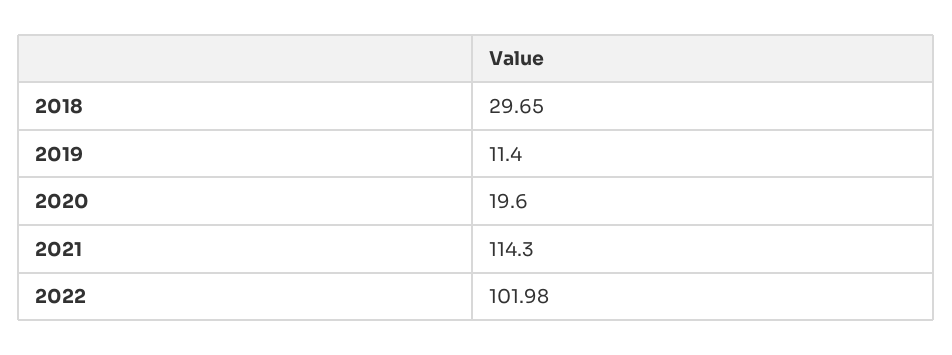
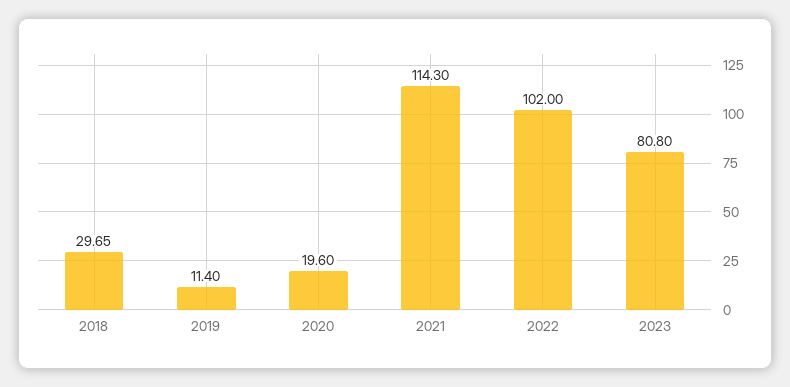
2022: 101.98 -> 102
2023: none -> 80.8

